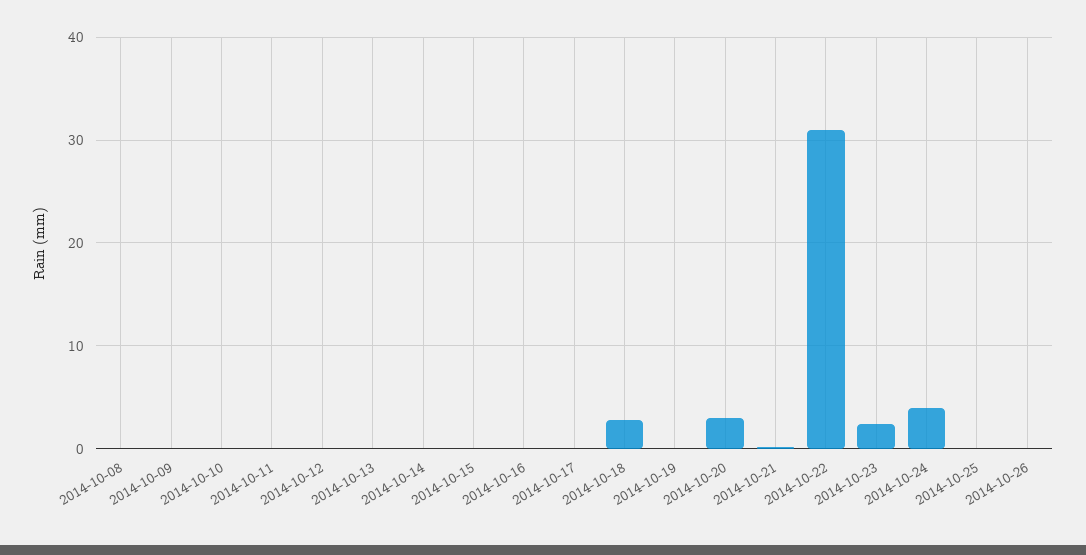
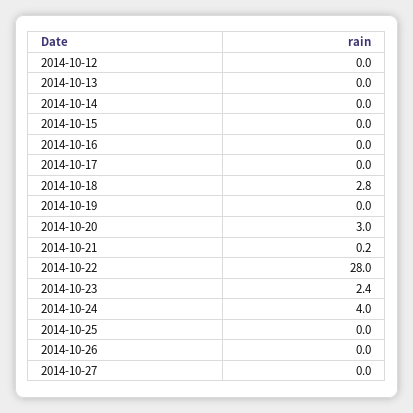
2014-10-08: 0 -> none
2014-10-09: 0 -> none
2014-10-10: 0 -> none
2014-10-11: 0 -> none
2014-10-22: 31 -> 28
2014-10-27: none -> 0

